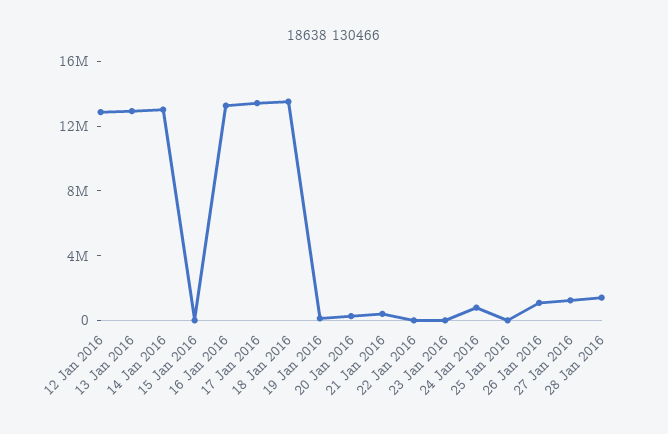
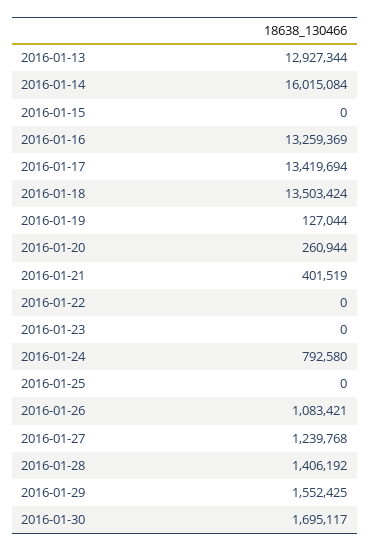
12 Jan 2016: 13000000 -> none
14 Jan 2016: 13000000 -> 16015084
2016-01-29: none -> 1552425
2016-01-30: none -> 1695117

